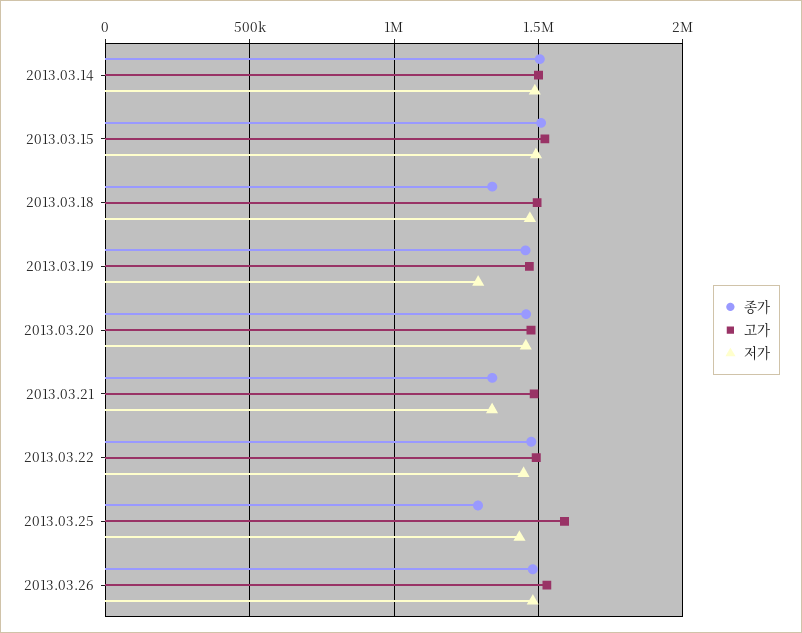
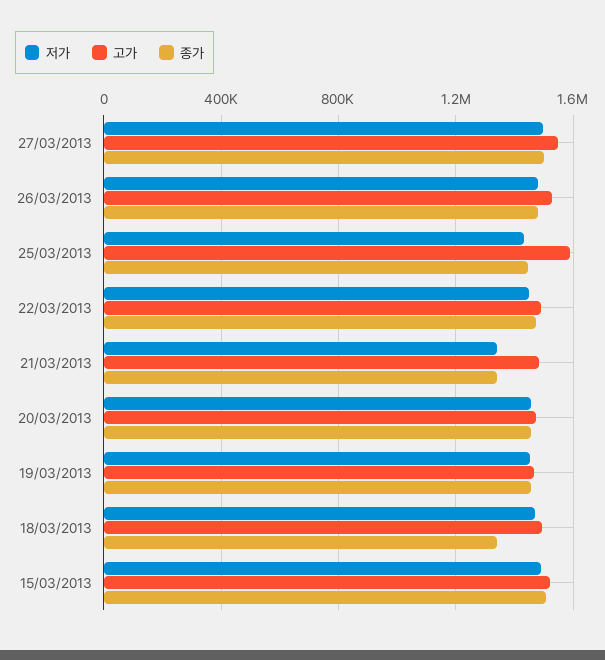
종가, 2013.03.14: 1500000 -> none
고가, 2013.03.14: 1500000 -> none
저가, 2013.03.14: 1500000 -> none
저가, 2013.03.19: 1300000 -> 1450000
종가, 2013.03.25: 1300000 -> 1450000
저가, 27/03/2013: none -> 1500000
고가, 27/03/2013: none -> 1550000
종가, 27/03/2013: none -> 1500000

